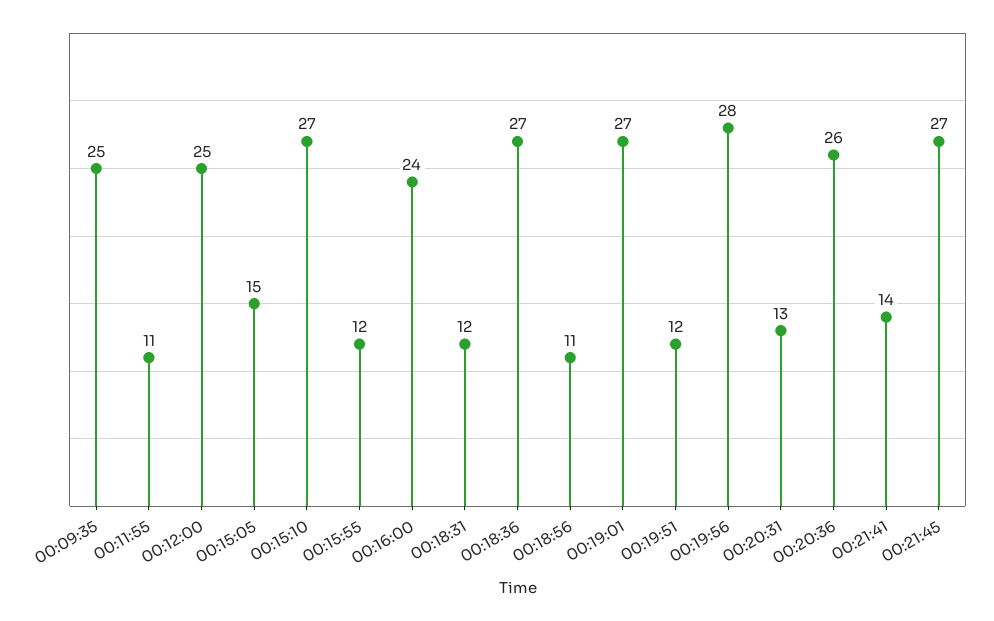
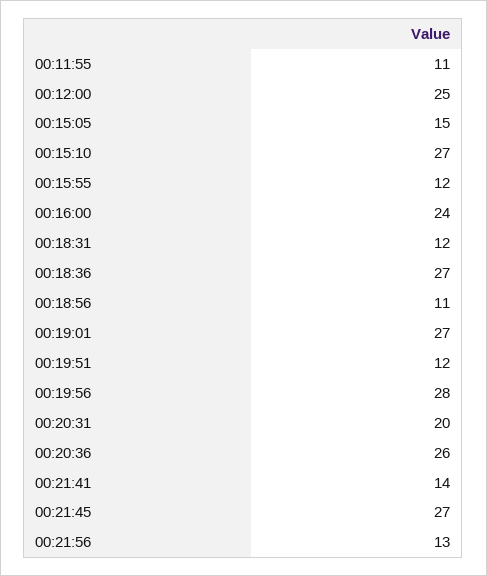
00:09:35: 25 -> none
00:20:31: 13 -> 20
00:21:56: none -> 13

